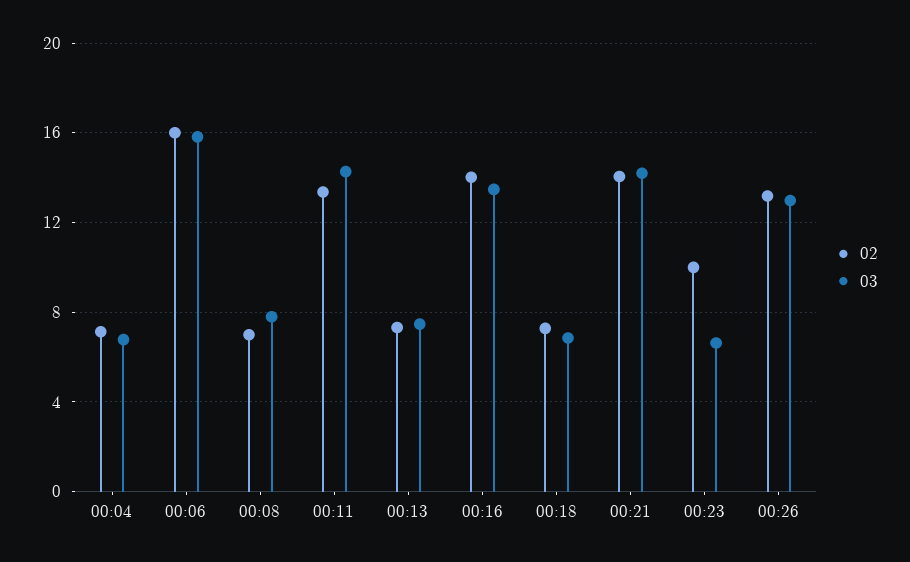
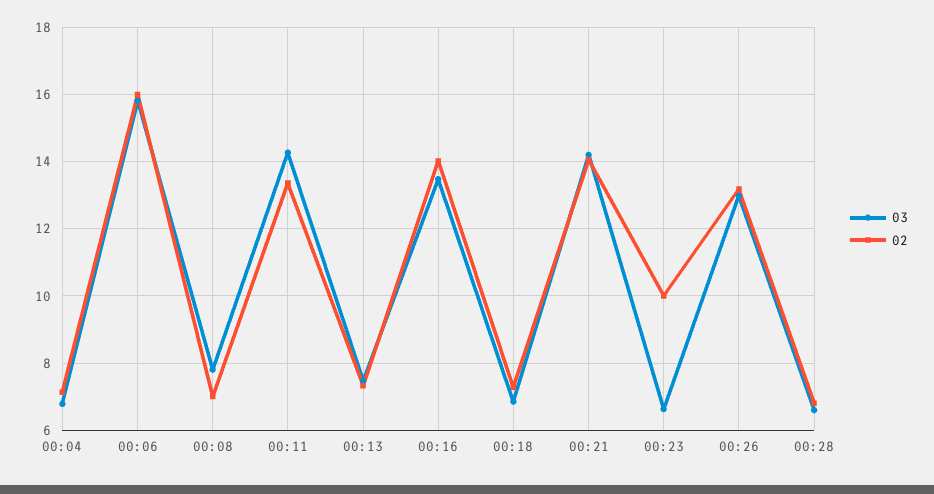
03, 00:28: none -> 6.6
02, 00:28: none -> 6.8

